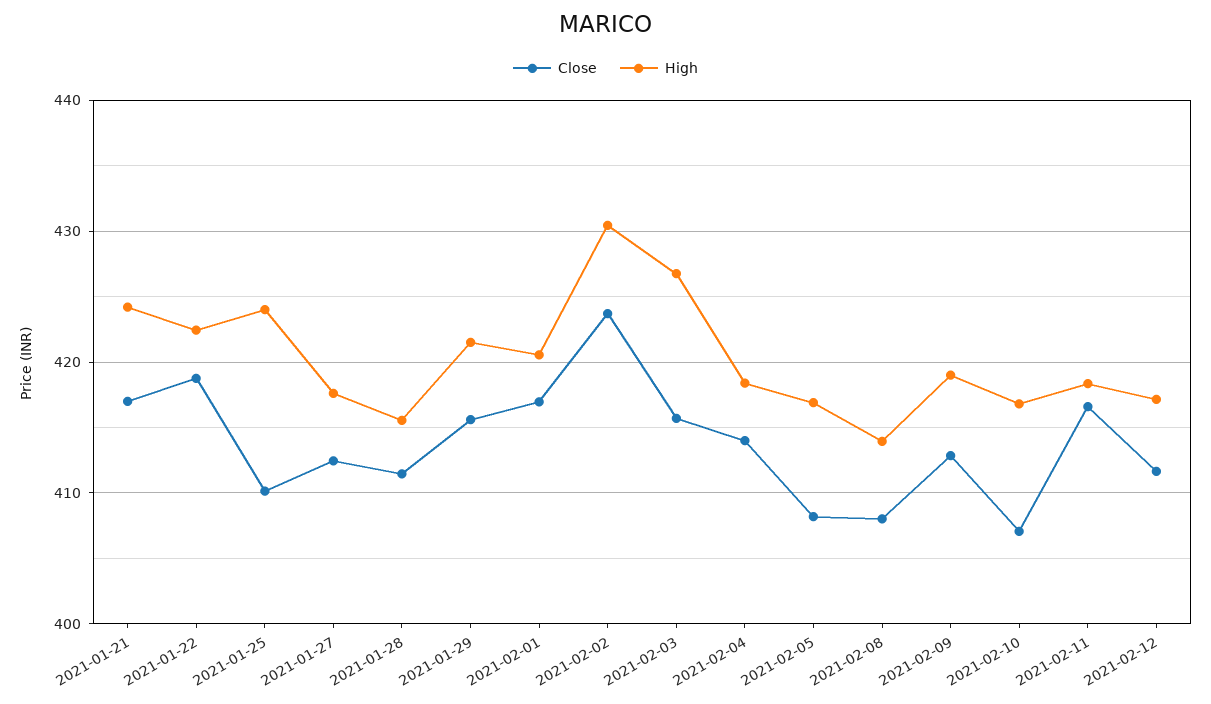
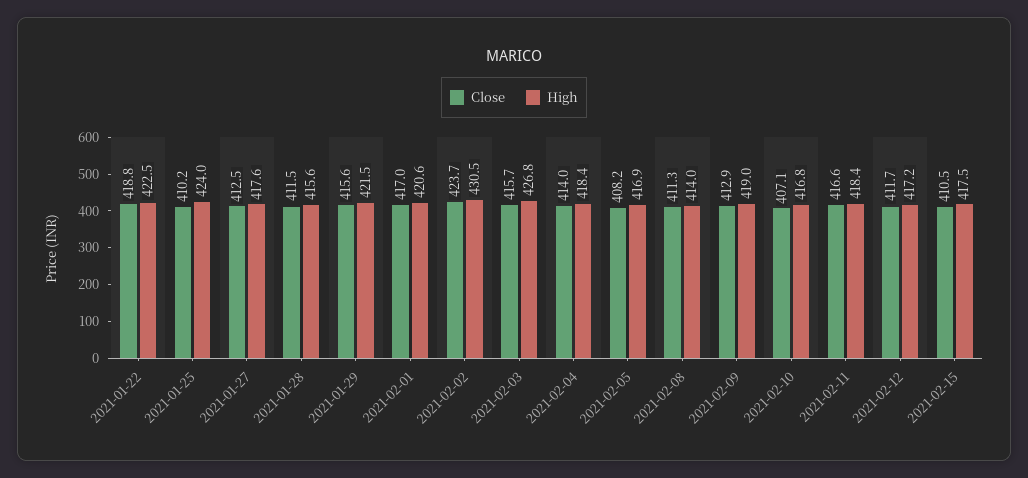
Close, 2021-01-21: 417 -> none
High, 2021-01-21: 424 -> none
Close, 2021-02-08: 408 -> 411.3
Close, 2021-02-15: none -> 410.5
High, 2021-02-15: none -> 417.5

